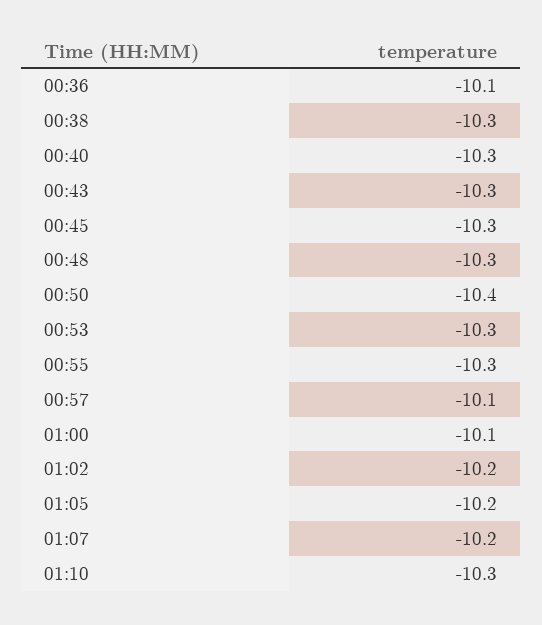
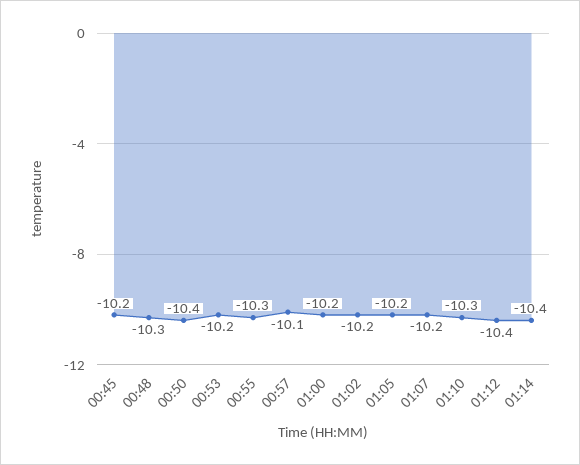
00:36: -10.1 -> none
00:38: -10.3 -> none
00:40: -10.3 -> none
00:43: -10.3 -> none
00:45: -10.3 -> -10.2
00:53: -10.3 -> -10.2
01:00: -10.1 -> -10.2
01:12: none -> -10.4
01:14: none -> -10.4

